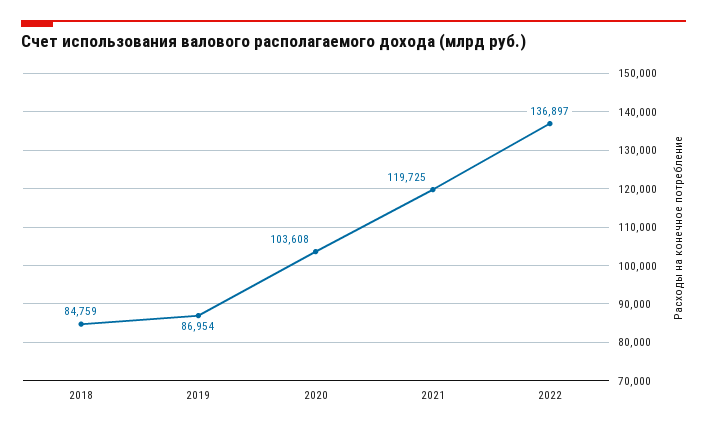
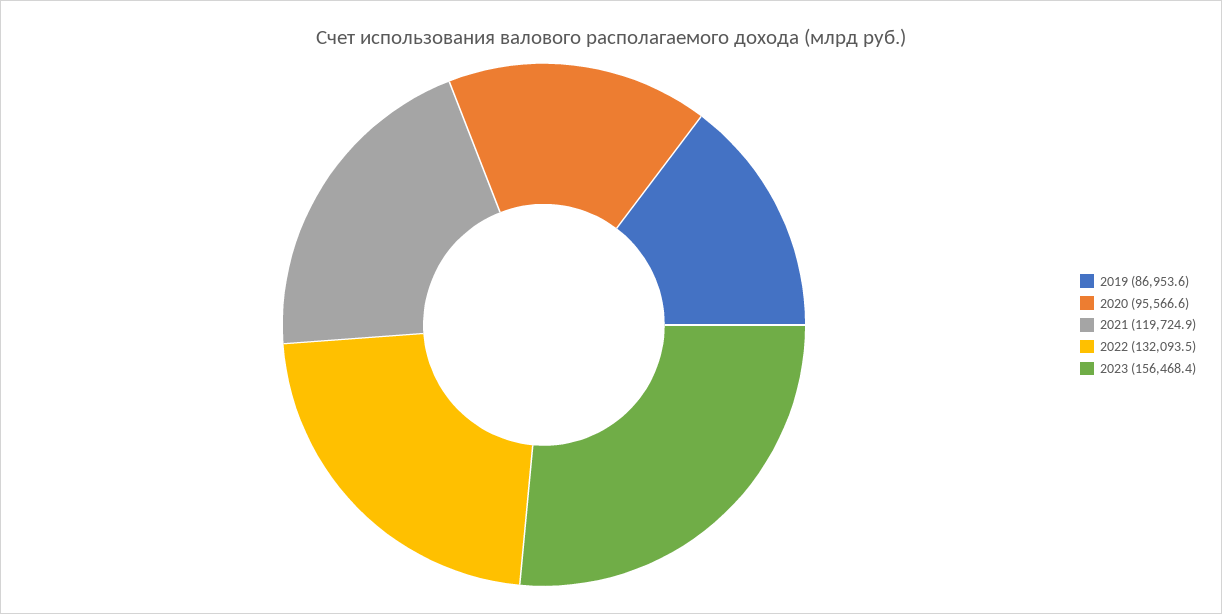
2018: 84759 -> none
2020: 103608 -> 95566.6
2022: 136897 -> 132093.5
2023: none -> 156468.4

